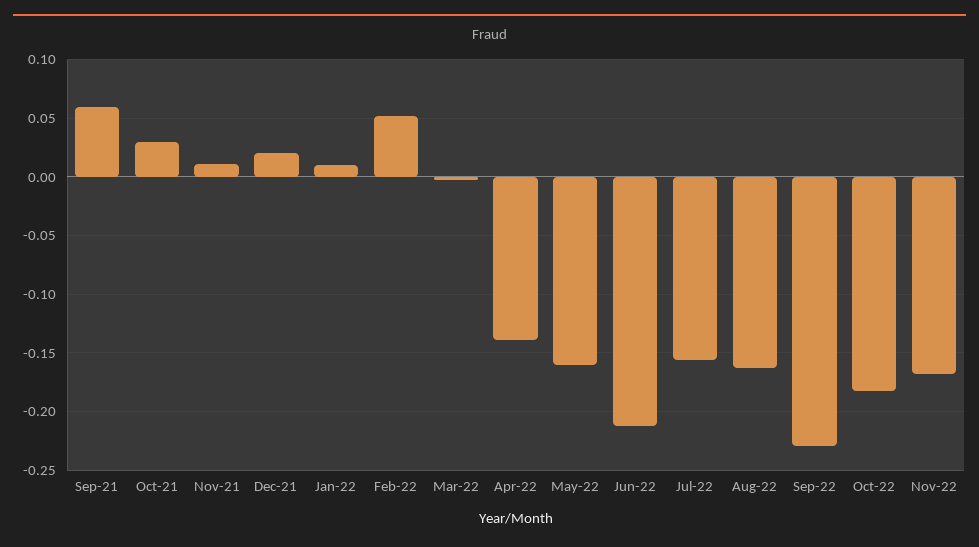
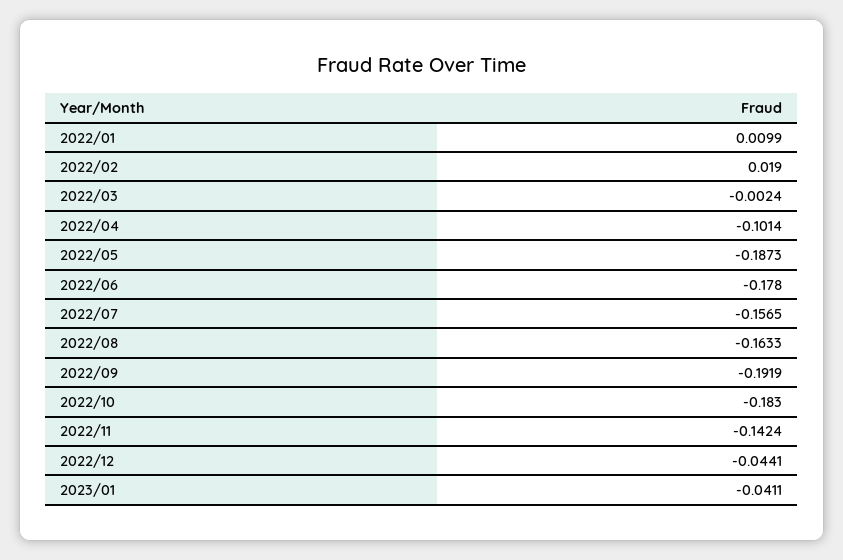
Sep-21: 0.06 -> none
Oct-21: 0.03 -> none
Nov-21: 0.01 -> none
Dec-21: 0.02 -> none
Feb-22: 0.05 -> 0.019
Apr-22: -0.14 -> -0.1014
May-22: -0.16 -> -0.1873
Jun-22: -0.21 -> -0.178
Sep-22: -0.23 -> -0.1919
Nov-22: -0.17 -> -0.1424
2022/12: none -> -0.0441
2023/01: none -> -0.0411

